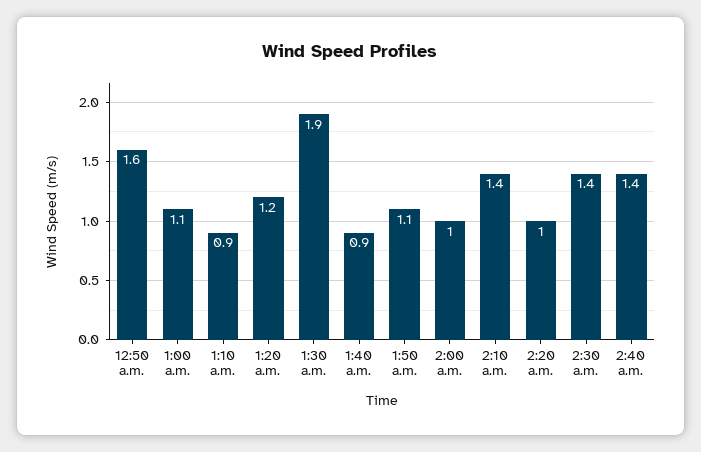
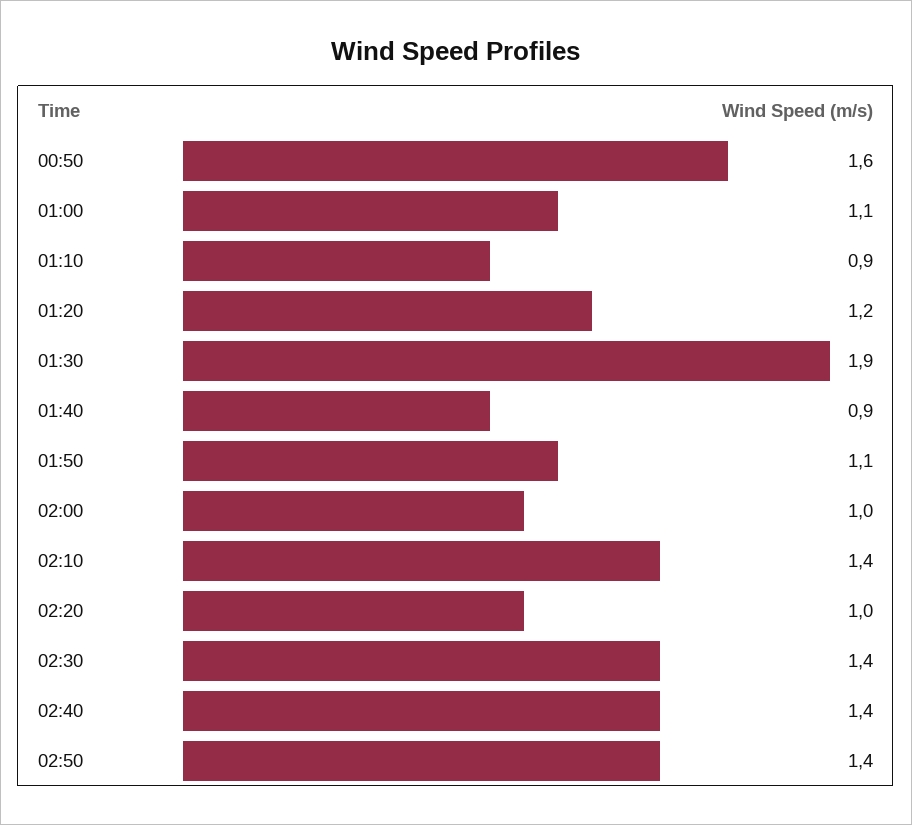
02:50: none -> 1.4

